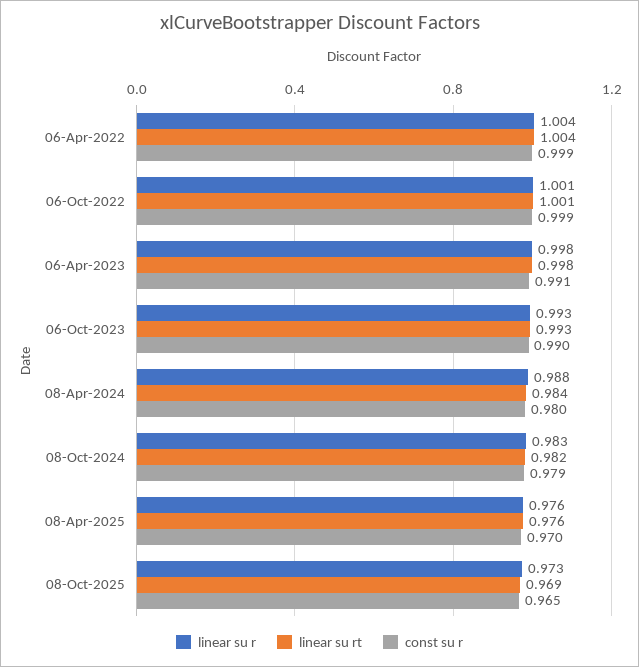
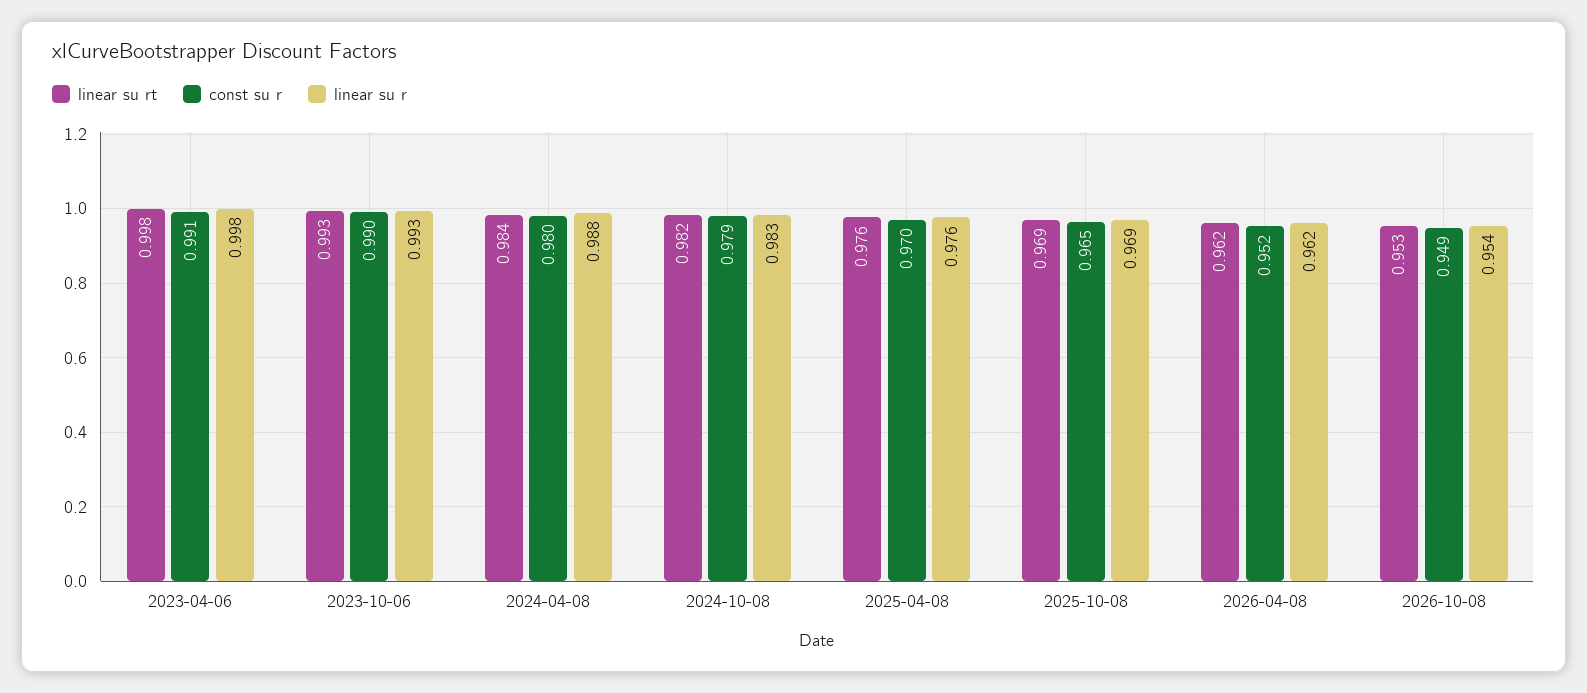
linear su r, 06-Apr-2022: 1.004 -> none
linear su rt, 06-Apr-2022: 1.004 -> none
const su r, 06-Apr-2022: 0.999 -> none
linear su r, 06-Oct-2022: 1.001 -> none
linear su rt, 06-Oct-2022: 1.001 -> none
const su r, 06-Oct-2022: 0.999 -> none
linear su r, 08-Oct-2025: 0.973 -> 0.969
linear su rt, 2026-04-08: none -> 0.962
const su r, 2026-04-08: none -> 0.952
linear su r, 2026-04-08: none -> 0.962
linear su rt, 2026-10-08: none -> 0.953
const su r, 2026-10-08: none -> 0.949
linear su r, 2026-10-08: none -> 0.954

